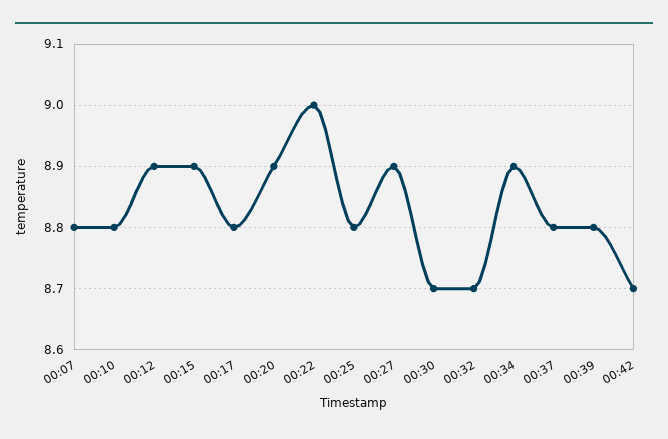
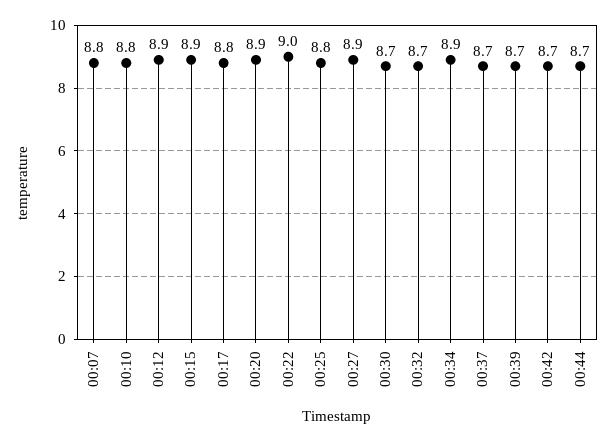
00:37: 8.8 -> 8.7
00:39: 8.8 -> 8.7
00:44: none -> 8.7

